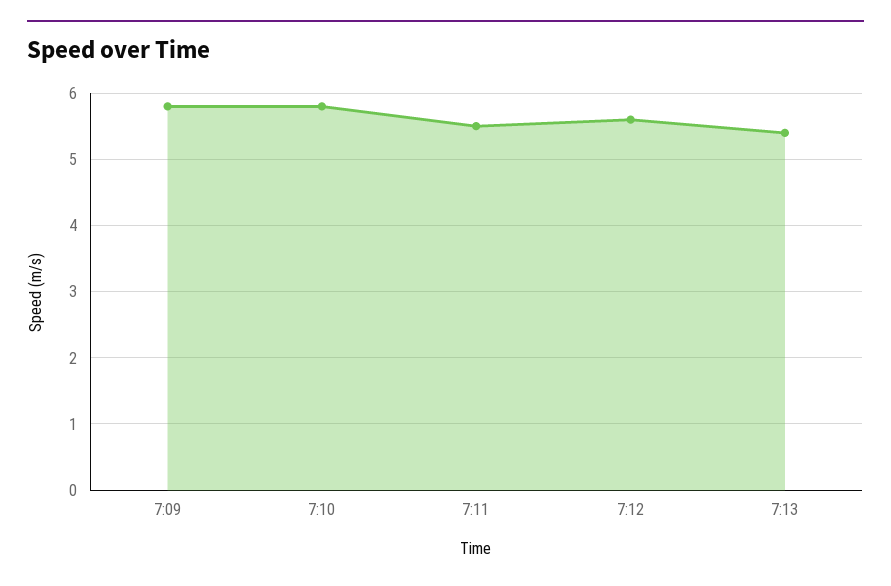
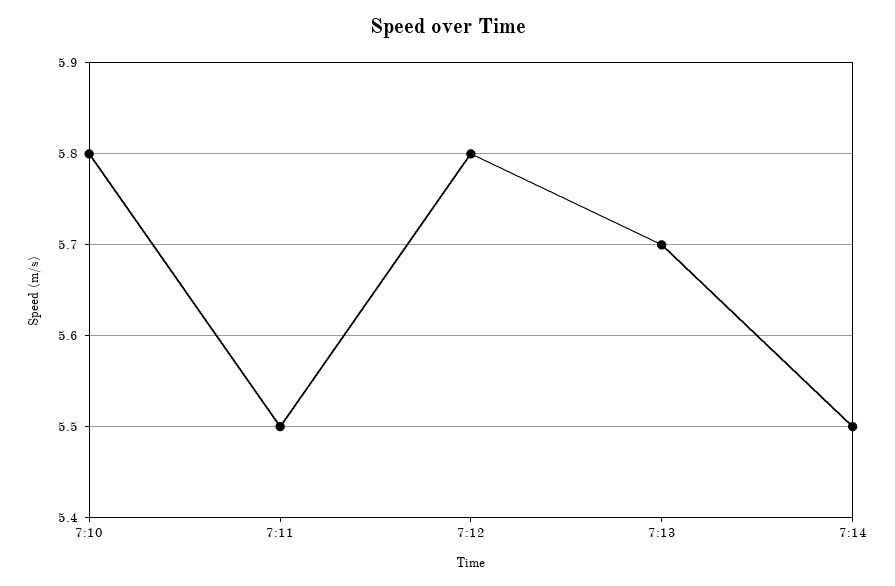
7:09: 5.8 -> none
7:12: 5.6 -> 5.8
7:13: 5.4 -> 5.7
7:14: none -> 5.5

